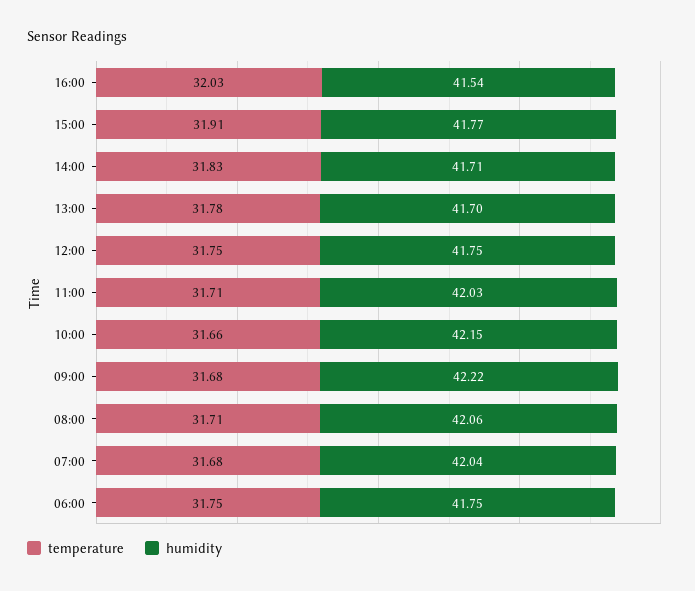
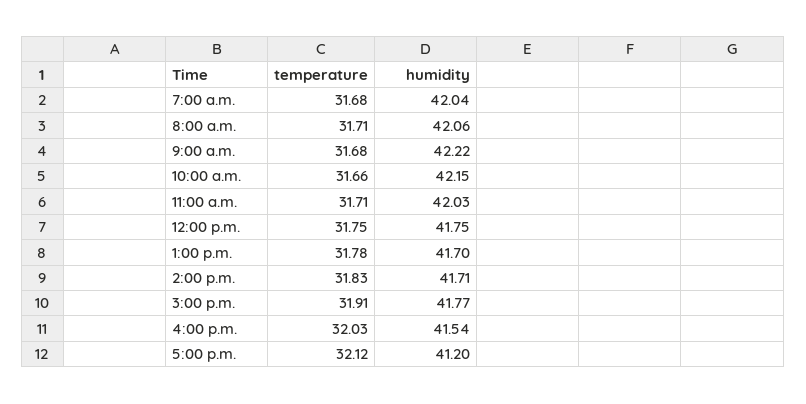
temperature, 06:00: 31.75 -> none
humidity, 06:00: 41.75 -> none
temperature, 5:00 p.m.: none -> 32.12
humidity, 5:00 p.m.: none -> 41.2

